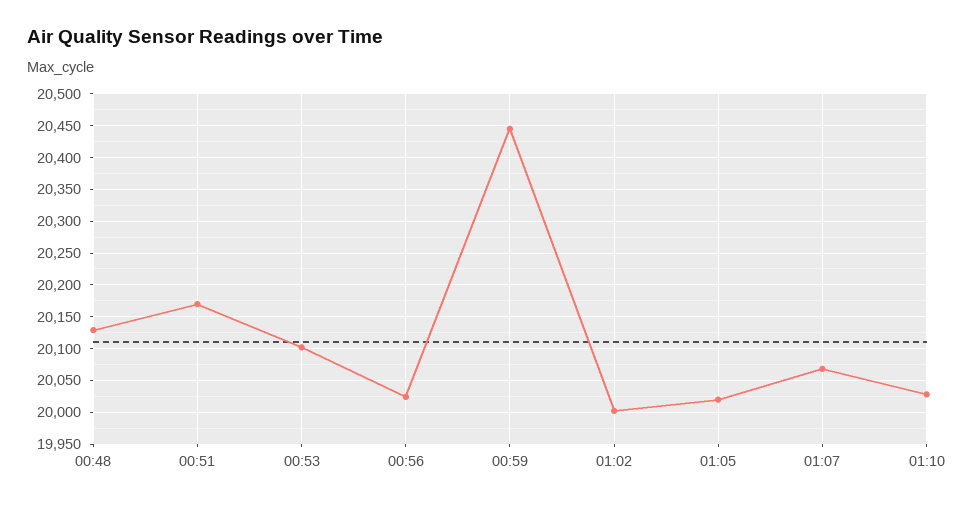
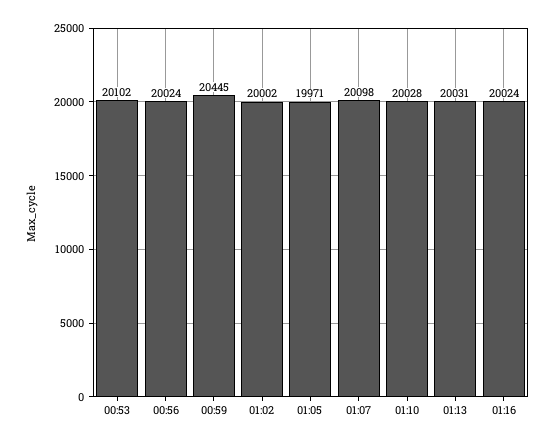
00:48: 20130 -> none
00:51: 20170 -> none
01:05: 20020 -> 19971
01:07: 20070 -> 20098
01:13: none -> 20031
01:16: none -> 20024

